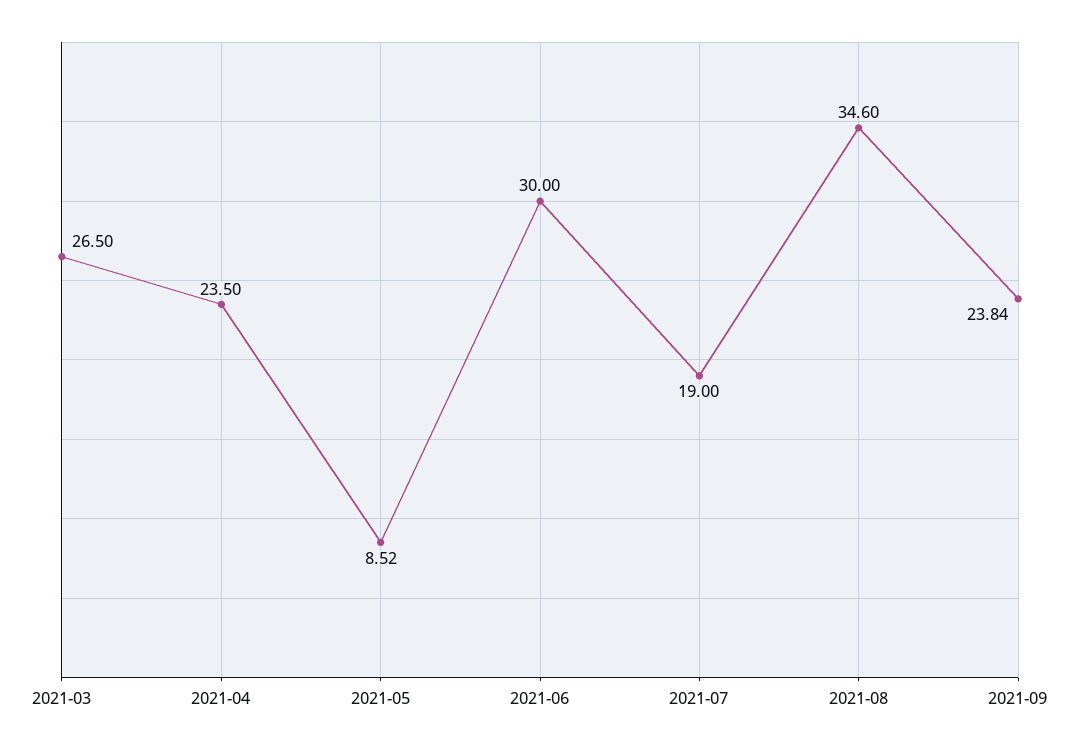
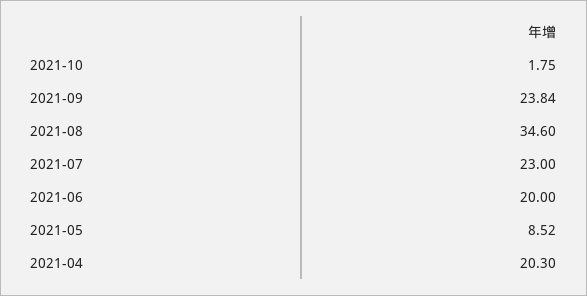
2021-03: 26.5 -> none
2021-04: 23.5 -> 20.3
2021-06: 30 -> 20
2021-07: 19 -> 23
2021-10: none -> 1.75

